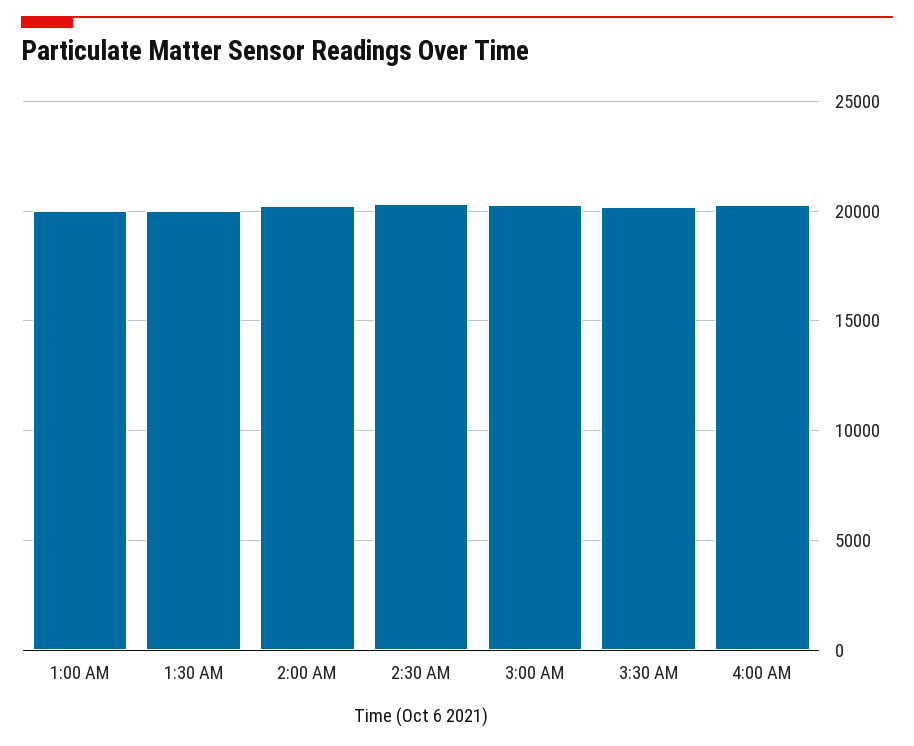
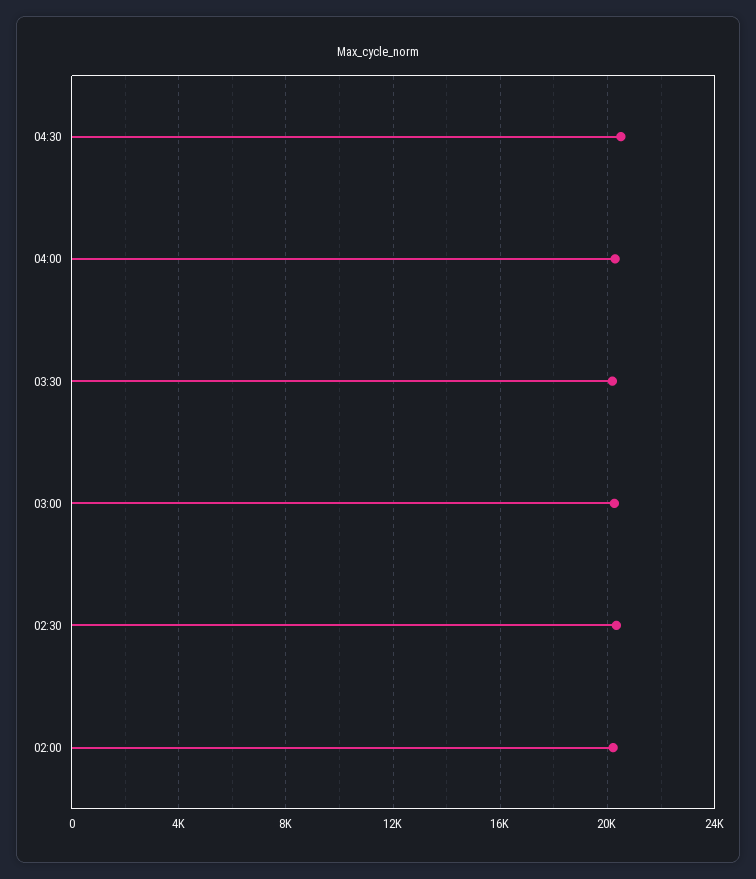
1:00 AM: 20000 -> none
1:30 AM: 20000 -> none
04:30: none -> 20500

